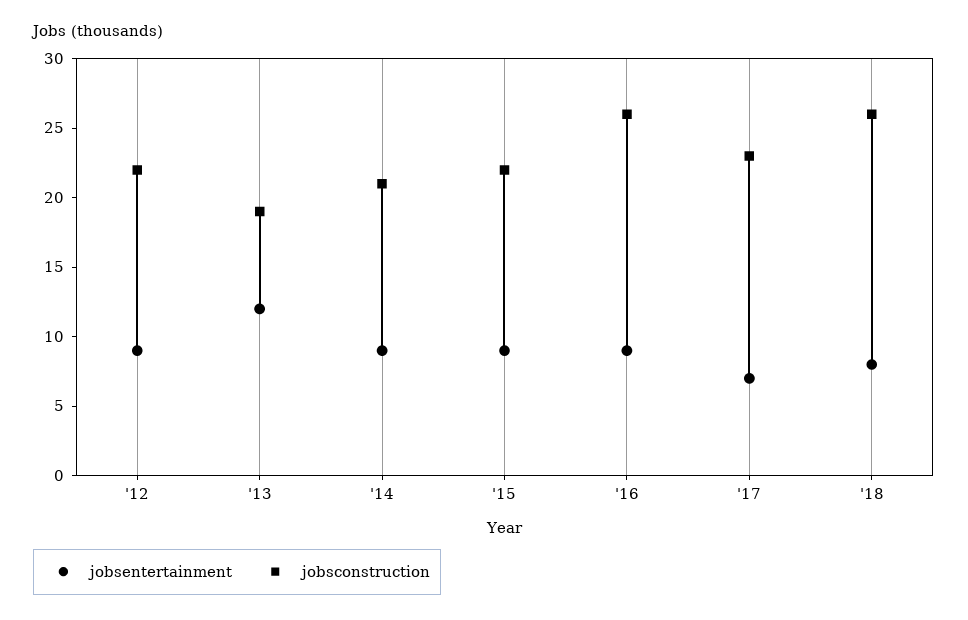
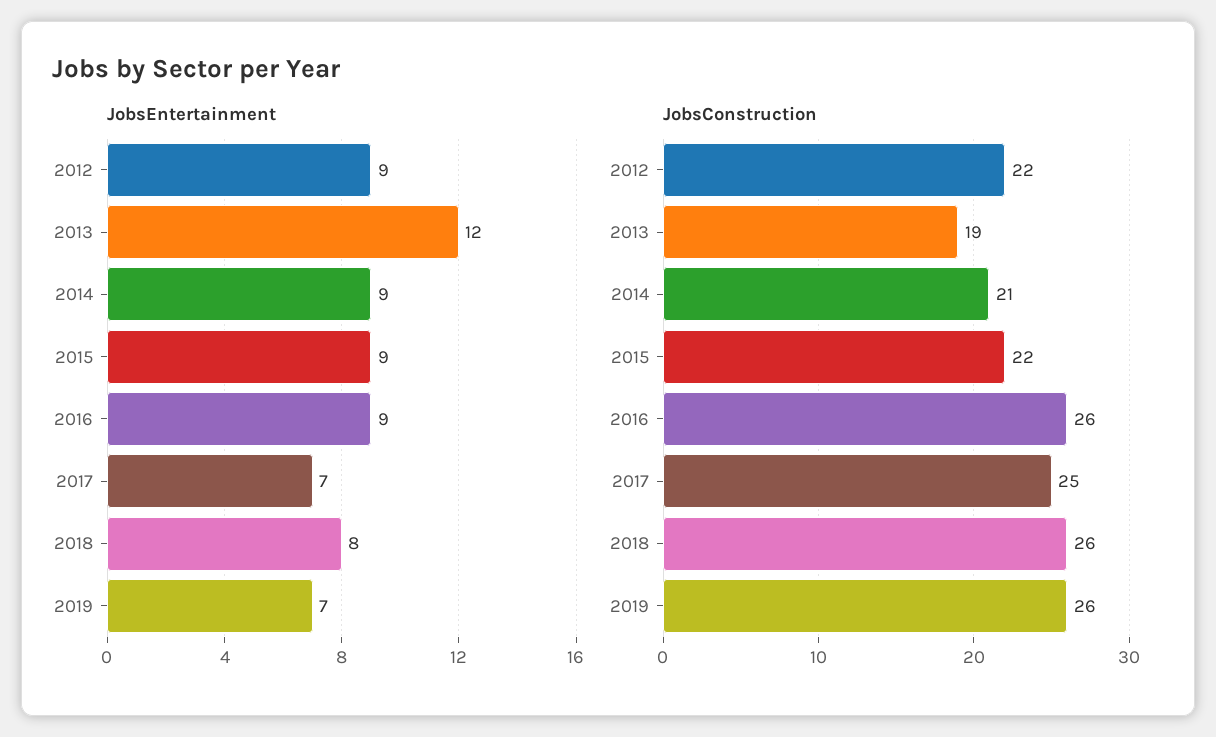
jobsconstruction, '17: 23 -> 25
jobsentertainment, 2019: none -> 7
jobsconstruction, 2019: none -> 26

